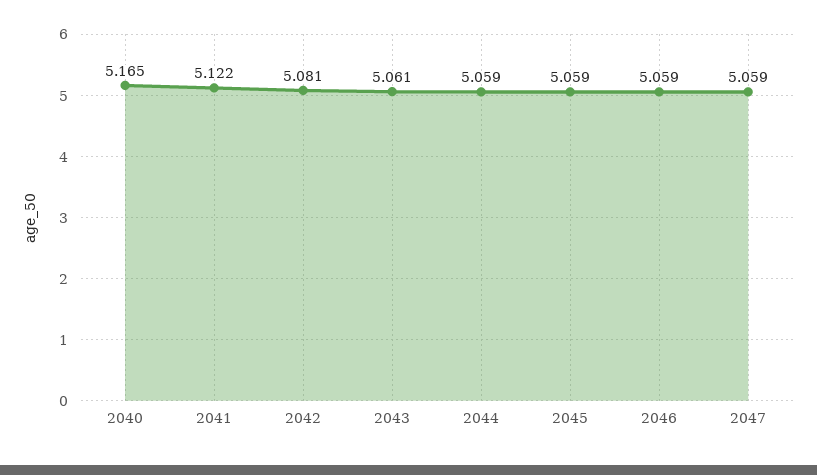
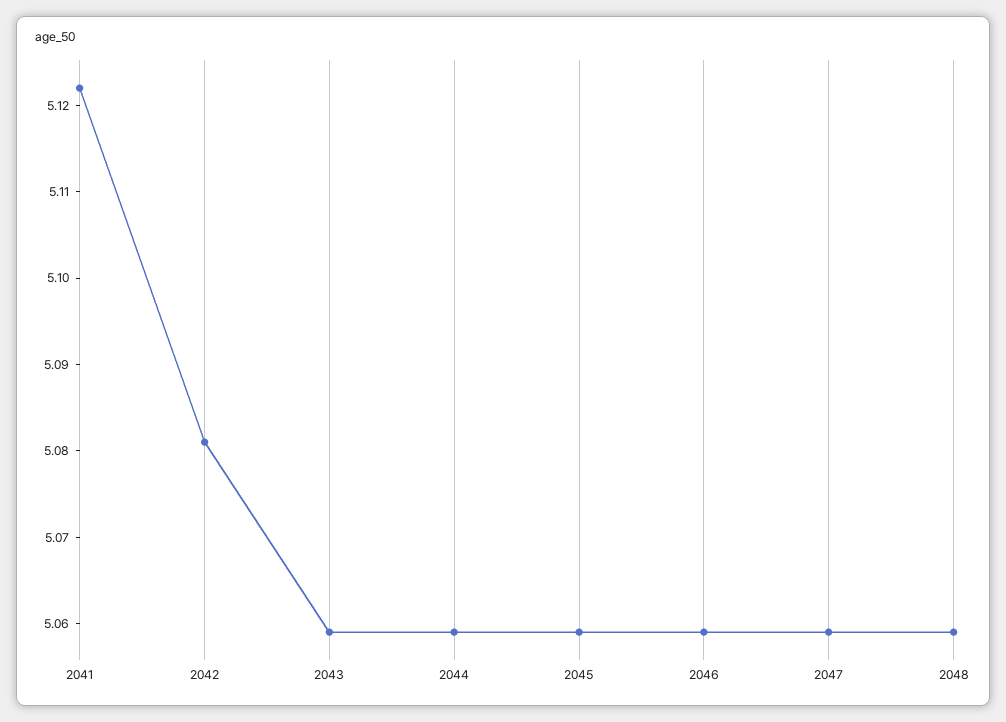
2040: 5.165 -> none
2043: 5.061 -> 5.059
2048: none -> 5.059

